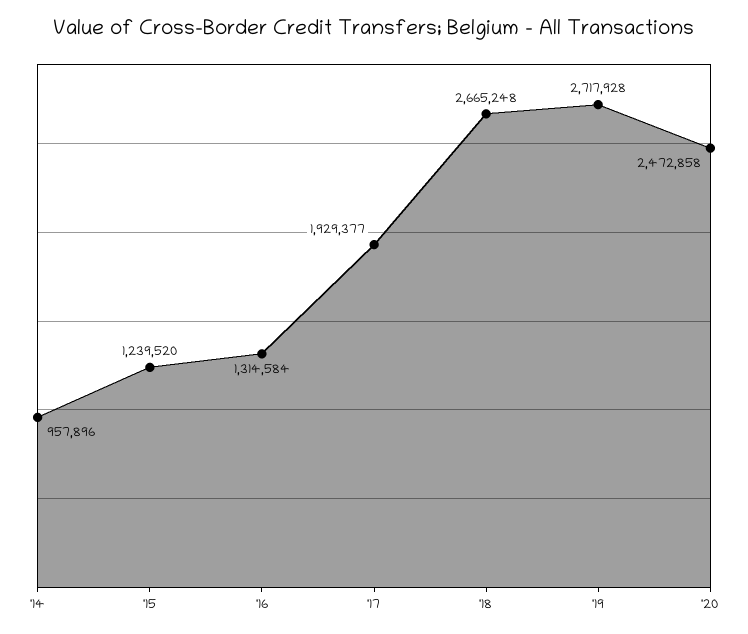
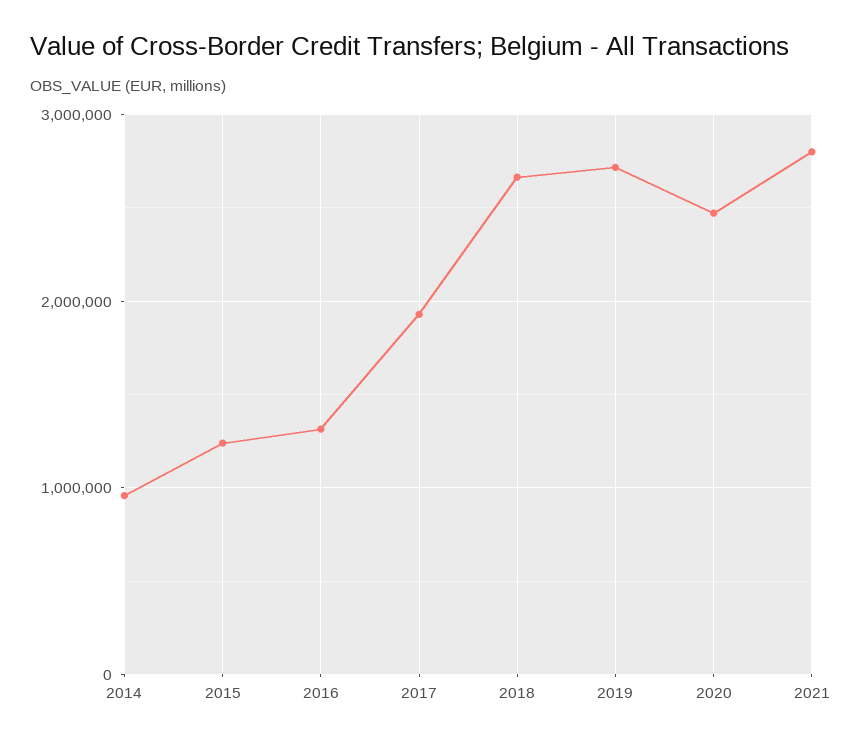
2021: none -> 2800000

